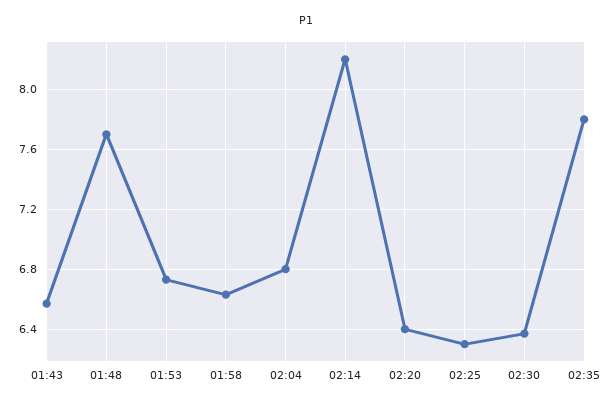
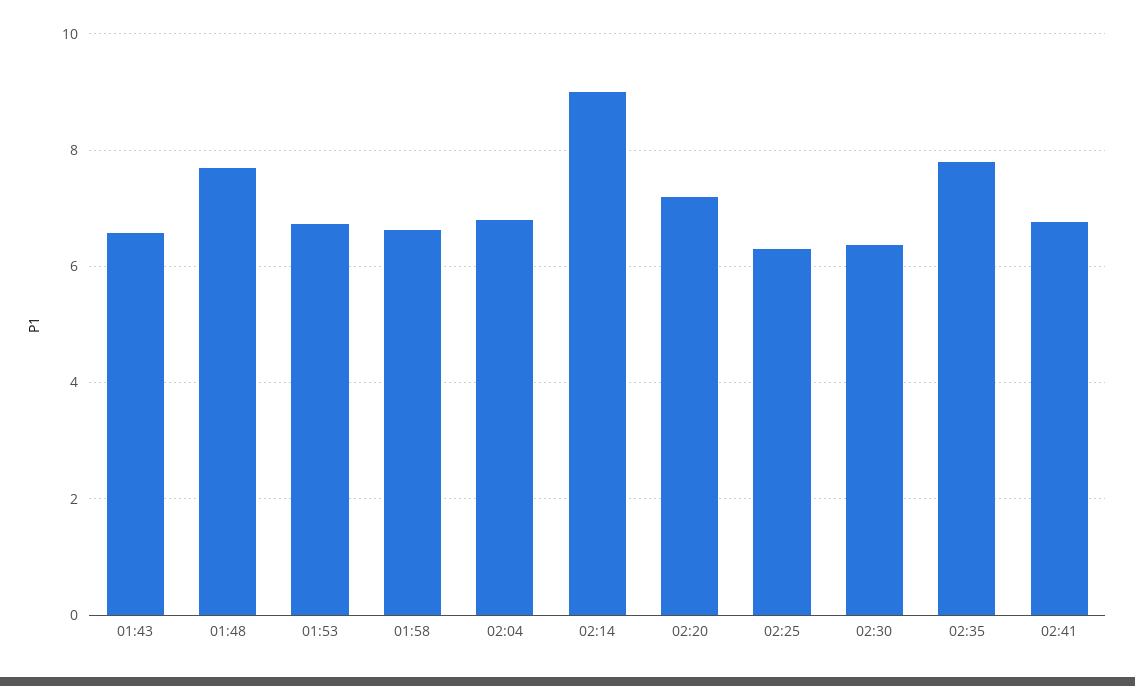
02:14: 8.2 -> 9
02:20: 6.4 -> 7.2
02:41: none -> 6.8

